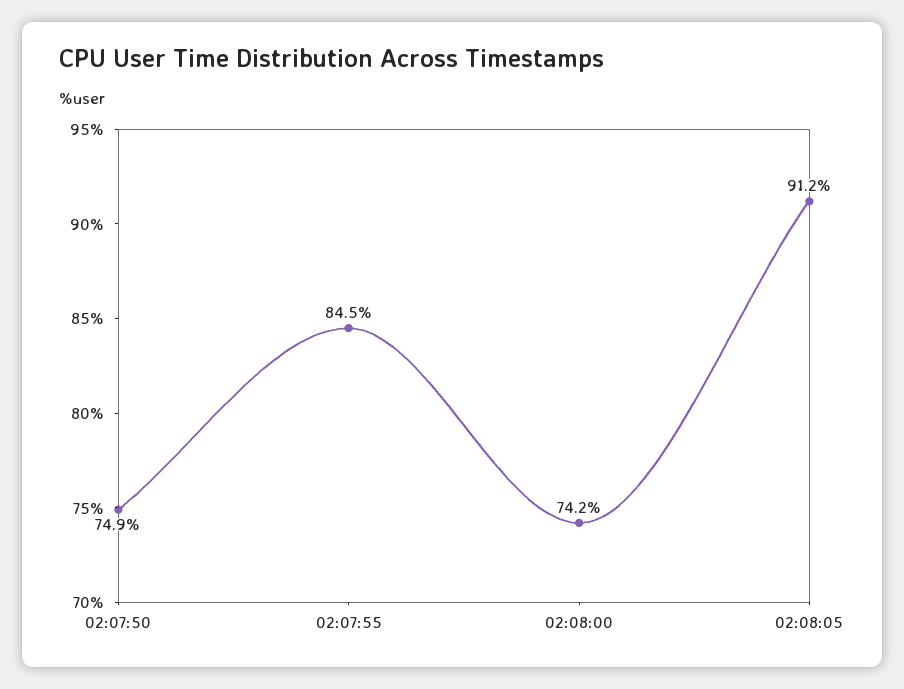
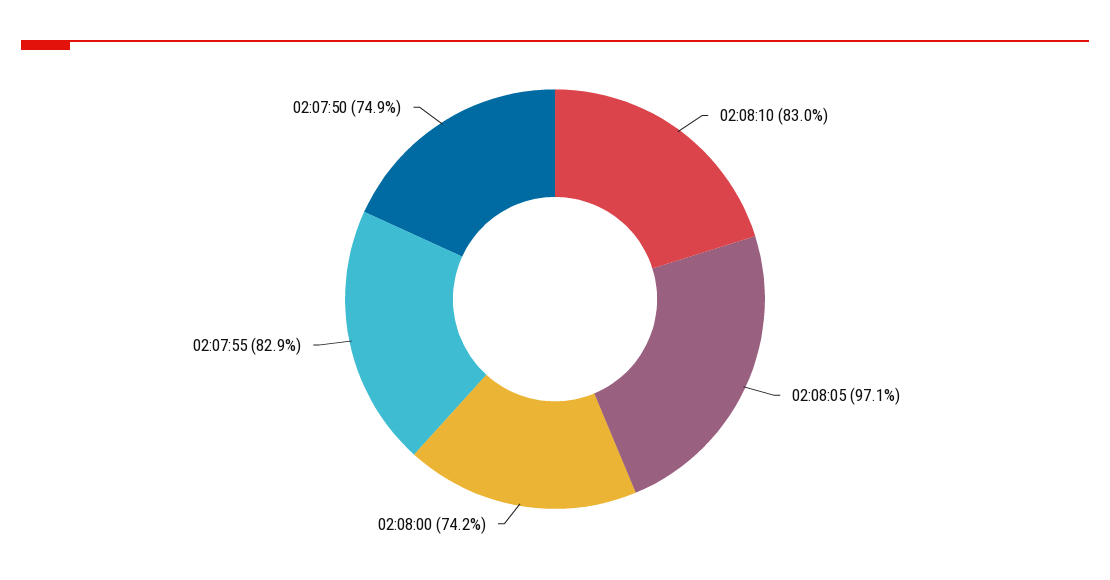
02:07:55: 84.5 -> 82.9
02:08:05: 91.2 -> 97.1
02:08:10: none -> 83

